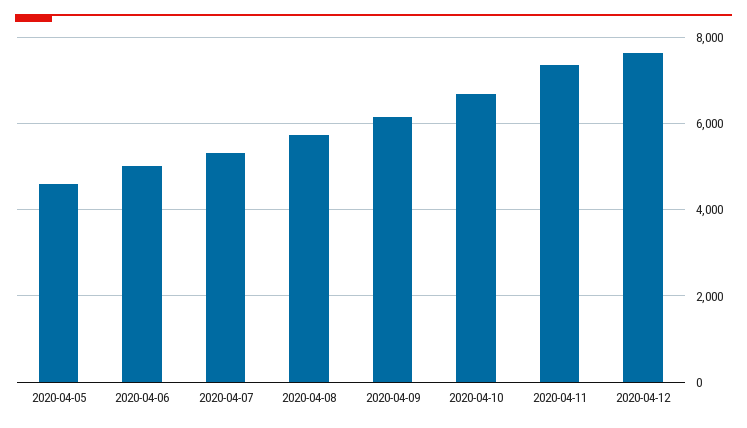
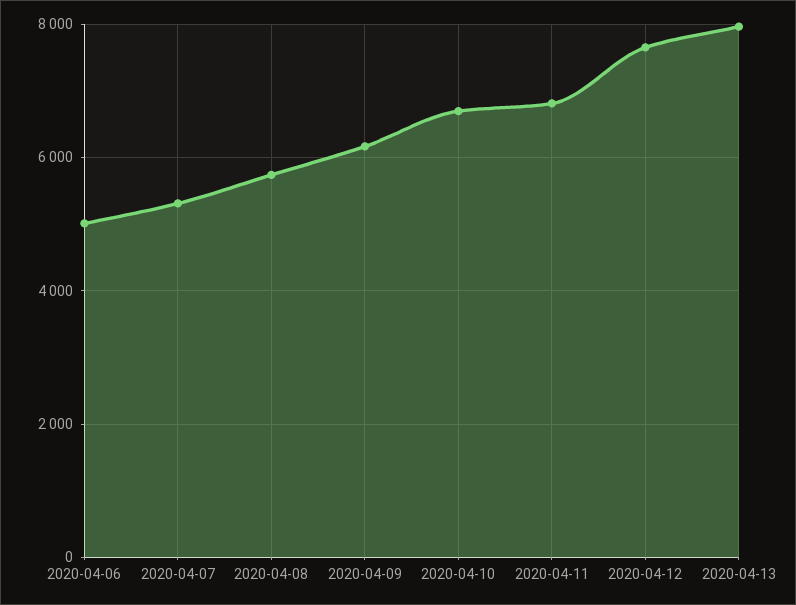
2020-04-05: 4600 -> none
2020-04-11: 7400 -> 6800
2020-04-13: none -> 8000

